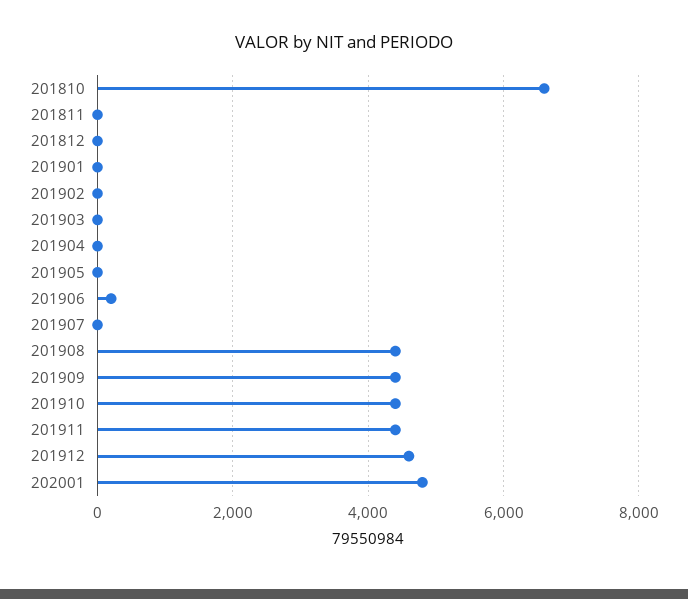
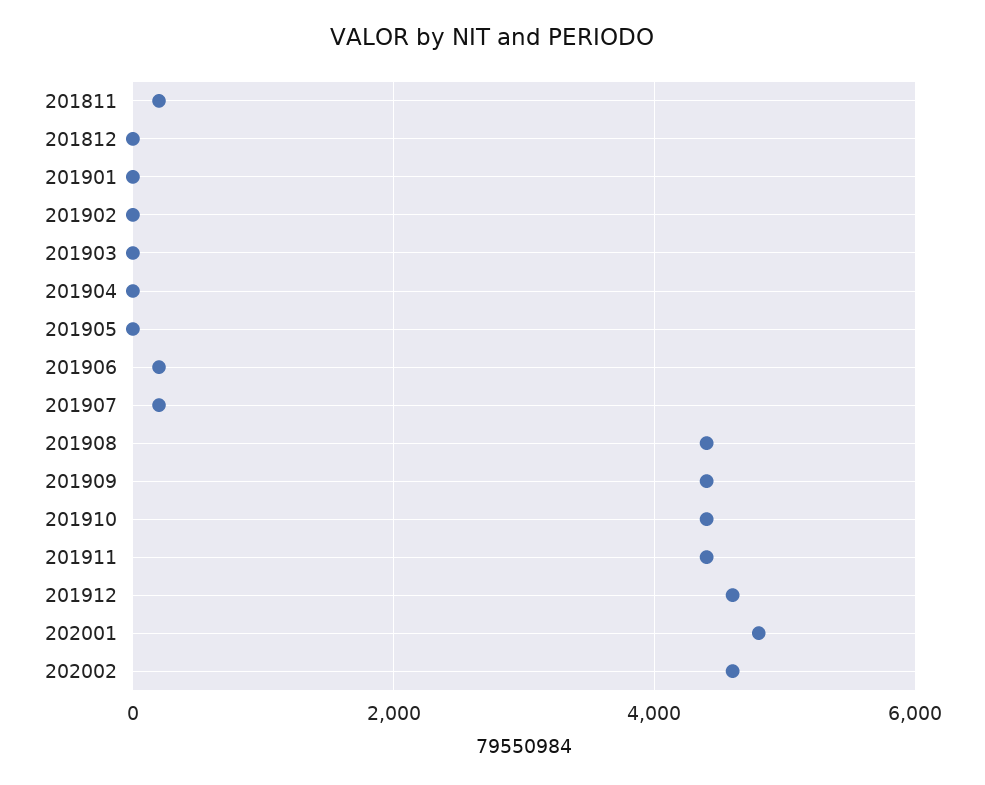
201810: 6600 -> none
201811: 0 -> 200
201907: 0 -> 200
202002: none -> 4600

